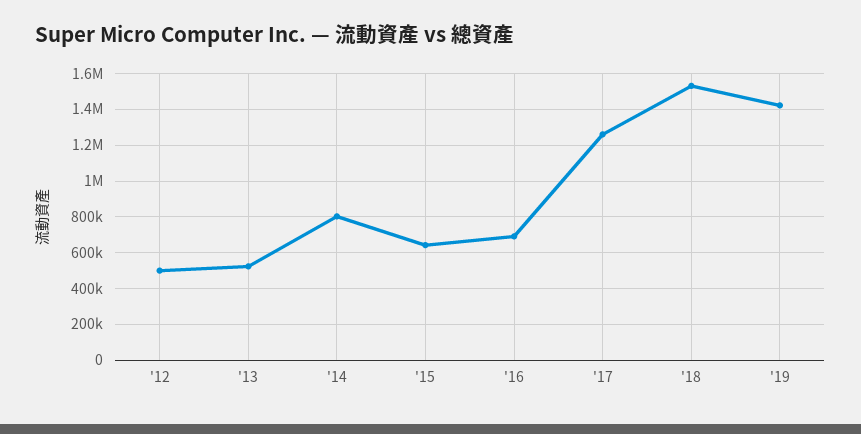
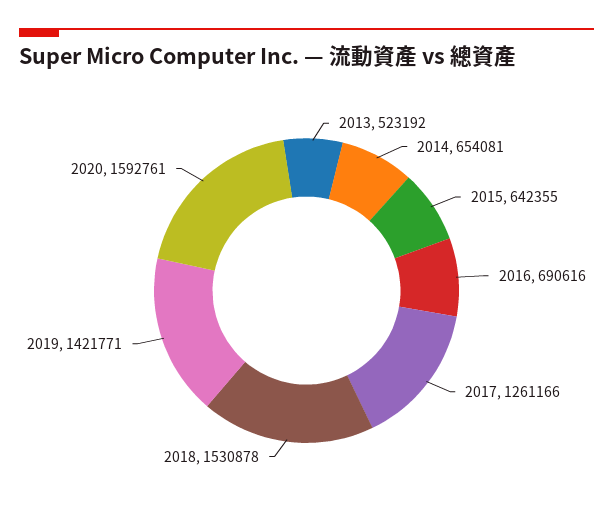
'12: 500000 -> none
'14: 800000 -> 654081
2020: none -> 1592761

